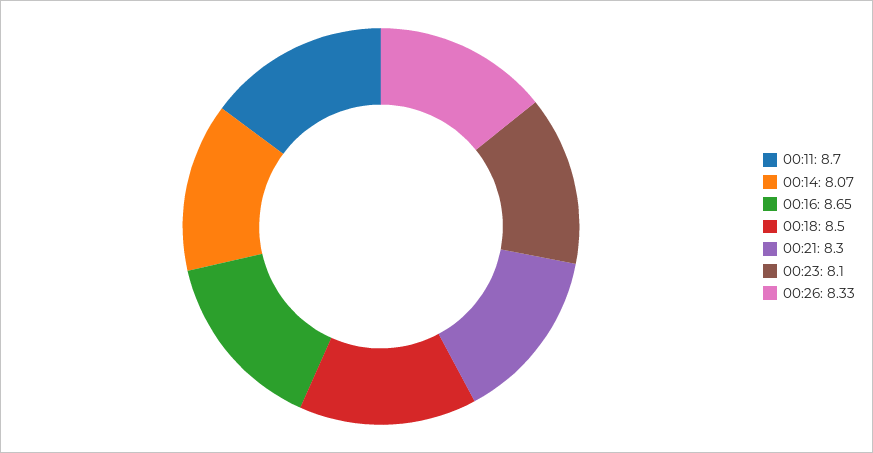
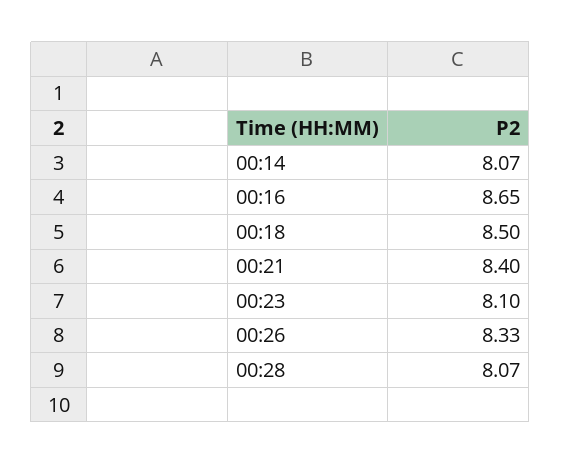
00:11: 8.7 -> none
00:21: 8.3 -> 8.4
00:28: none -> 8.07

